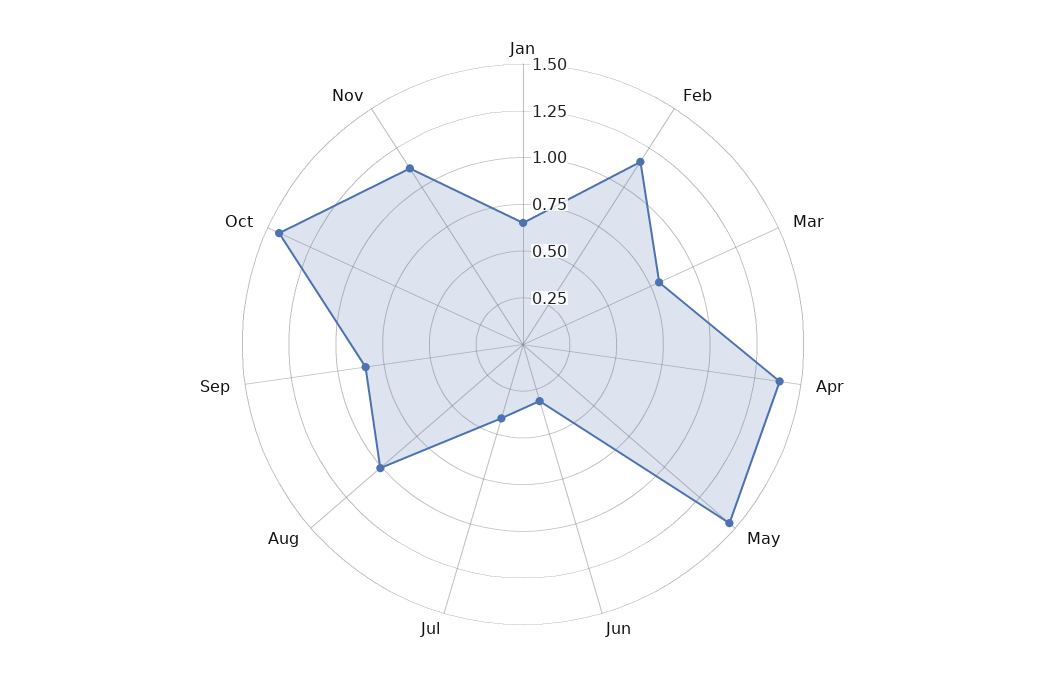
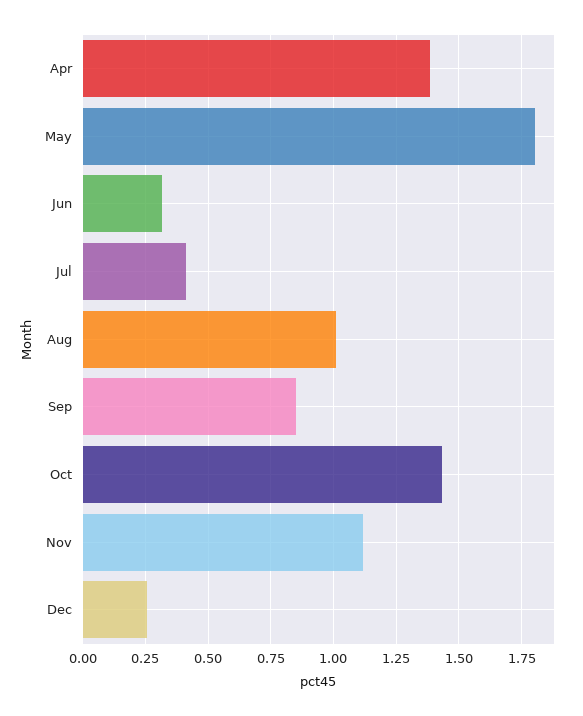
Jan: 0.65 -> none
Feb: 1.15 -> none
Mar: 0.8 -> none
May: 1.45 -> 1.8
Dec: none -> 0.25

